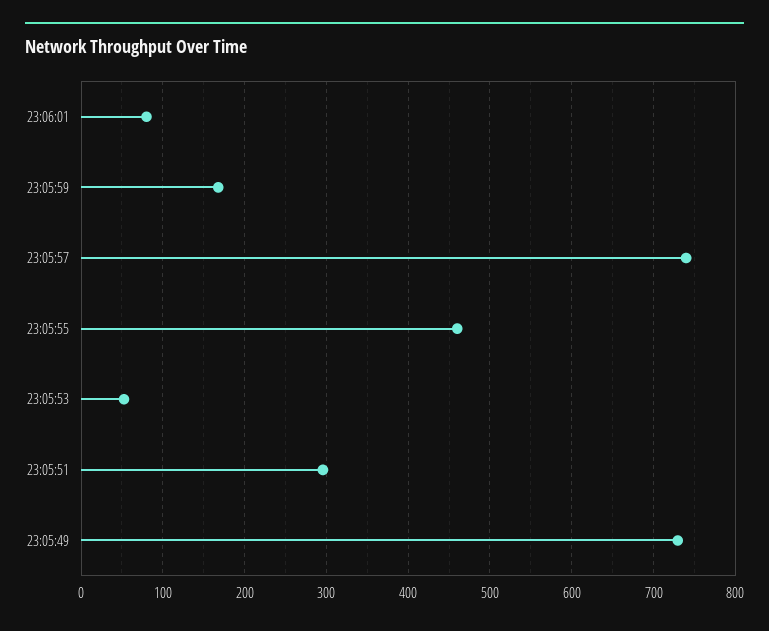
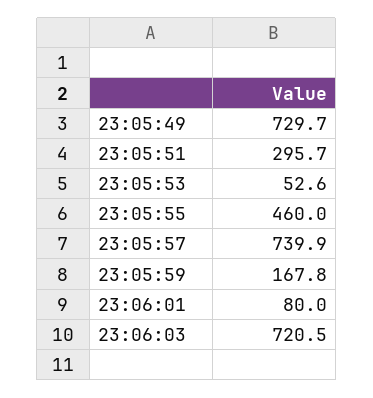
23:06:03: none -> 720.5

